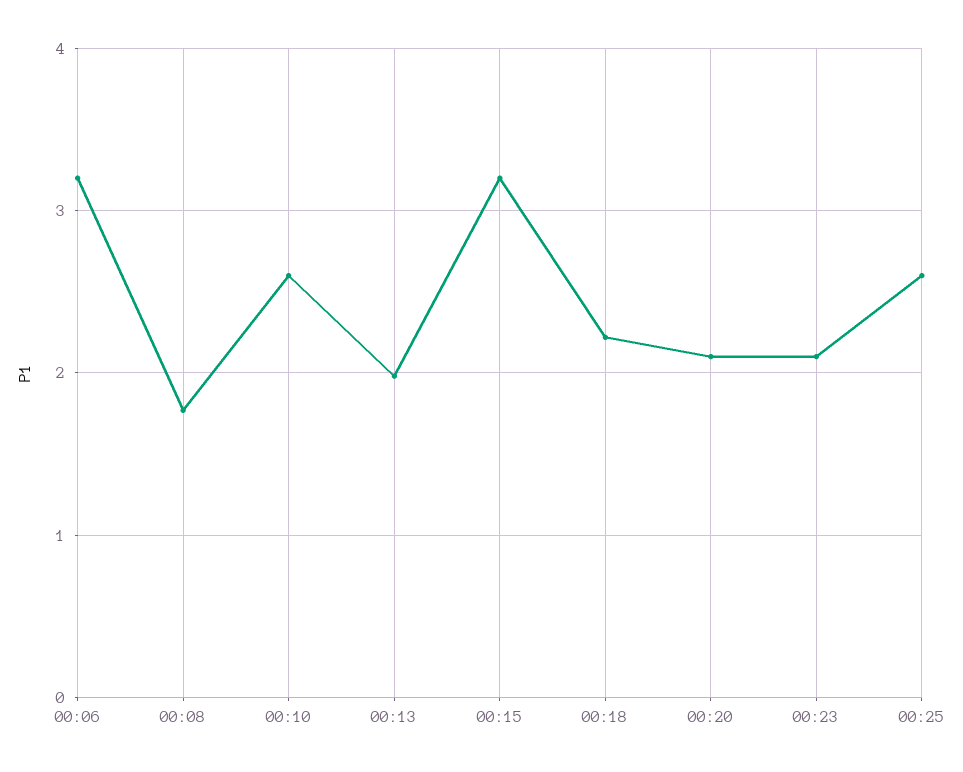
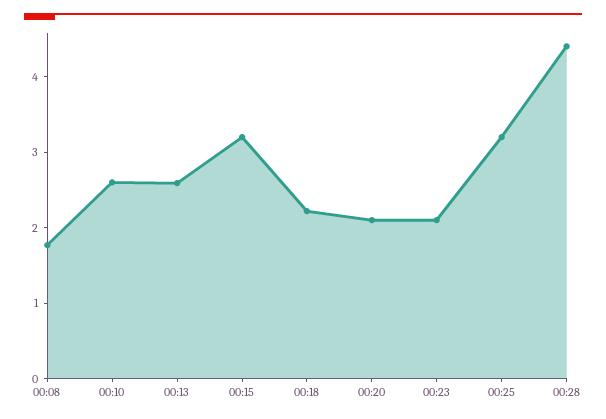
00:06: 3.2 -> none
00:13: 2 -> 2.6
00:25: 2.6 -> 3.2
00:28: none -> 4.4

